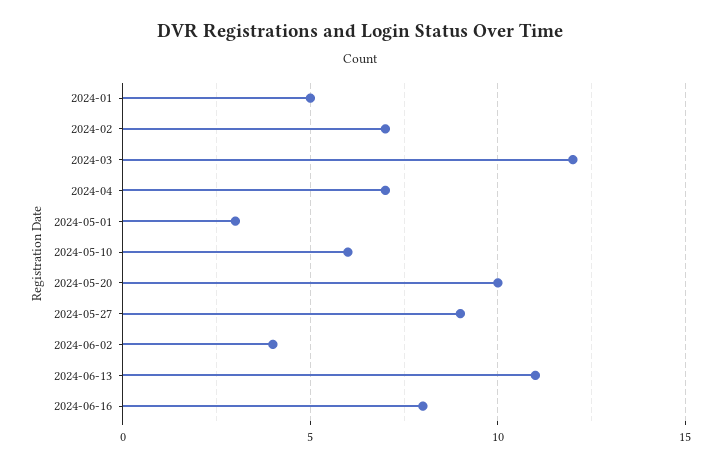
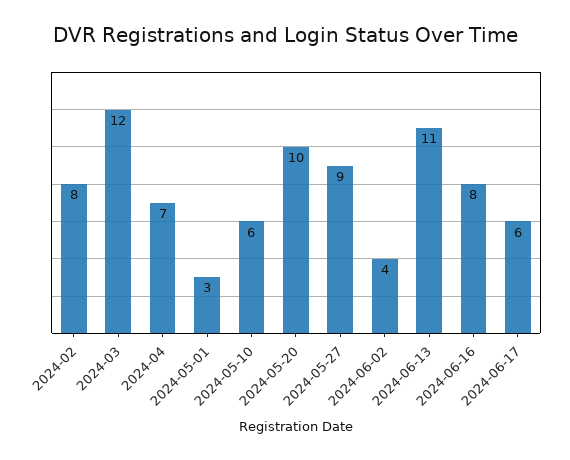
2024-01: 5 -> none
2024-02: 7 -> 8
2024-06-17: none -> 6

